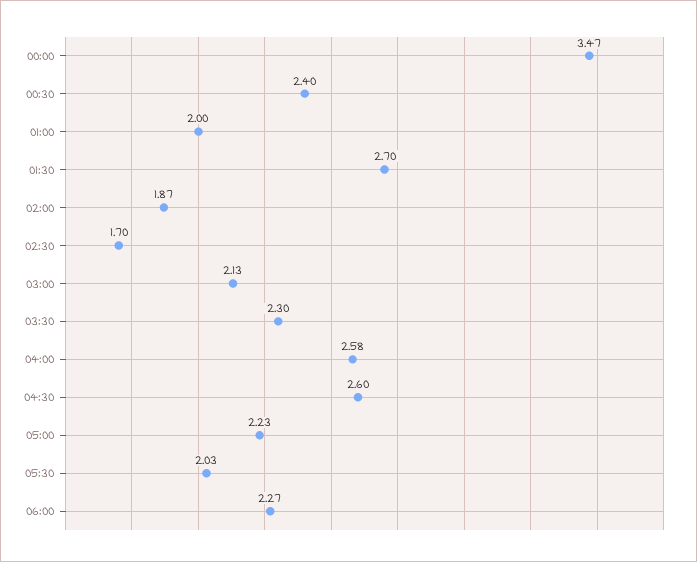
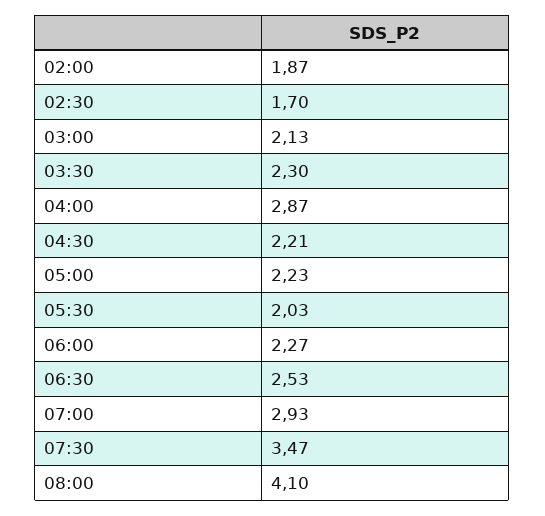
00:00: 3.47 -> none
00:30: 2.4 -> none
01:00: 2 -> none
01:30: 2.7 -> none
04:00: 2.58 -> 2.87
04:30: 2.6 -> 2.21
06:30: none -> 2.53
07:00: none -> 2.93
07:30: none -> 3.47
08:00: none -> 4.1

